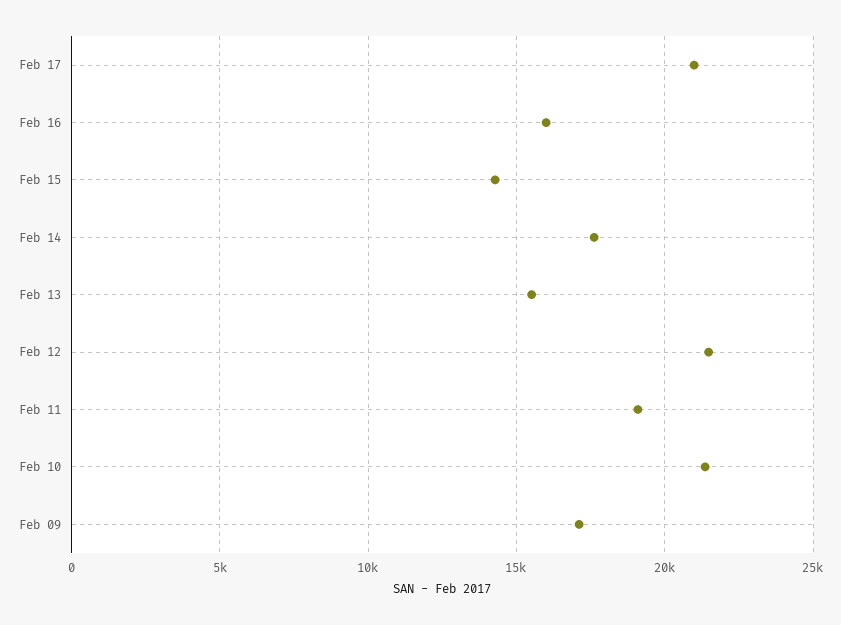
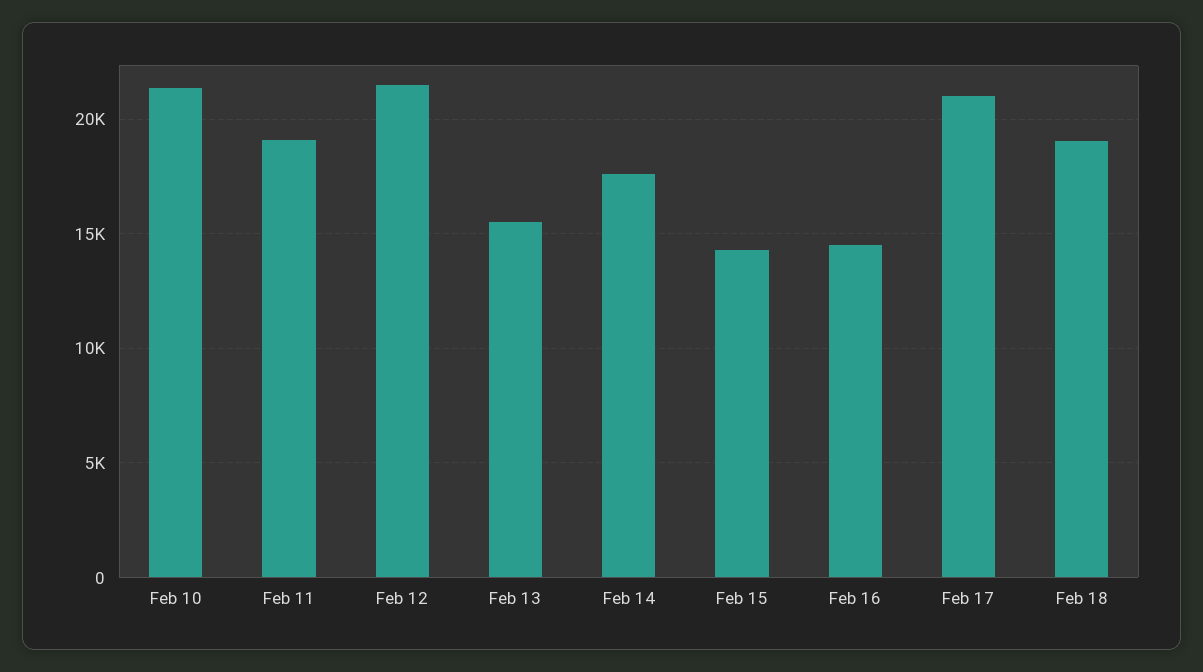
Feb 16: 16000 -> 14500
Feb 09: 17000 -> none
Feb 18: none -> 19000

